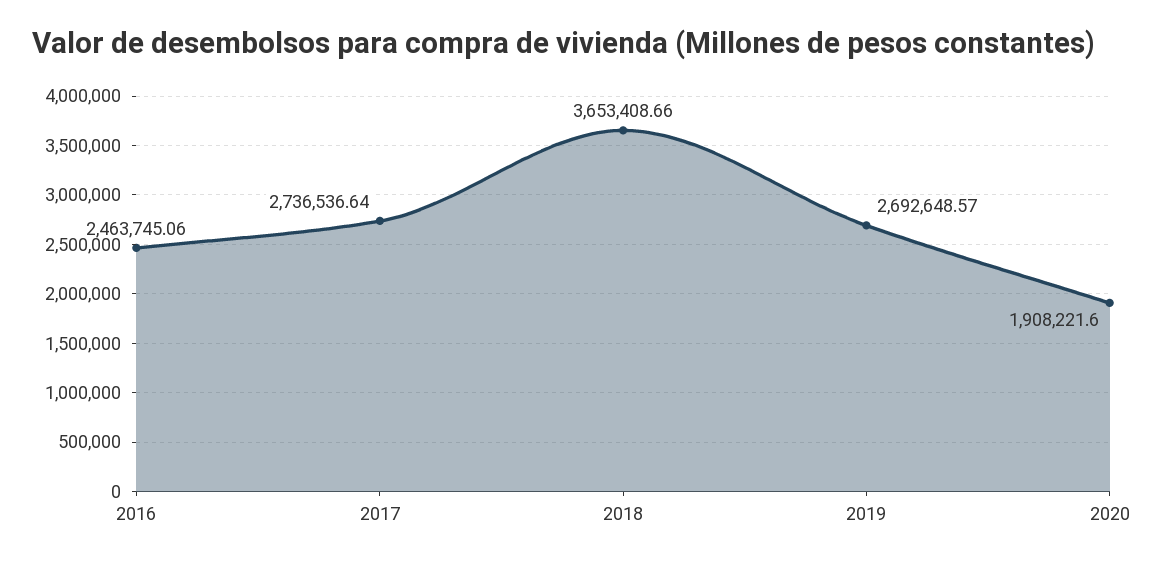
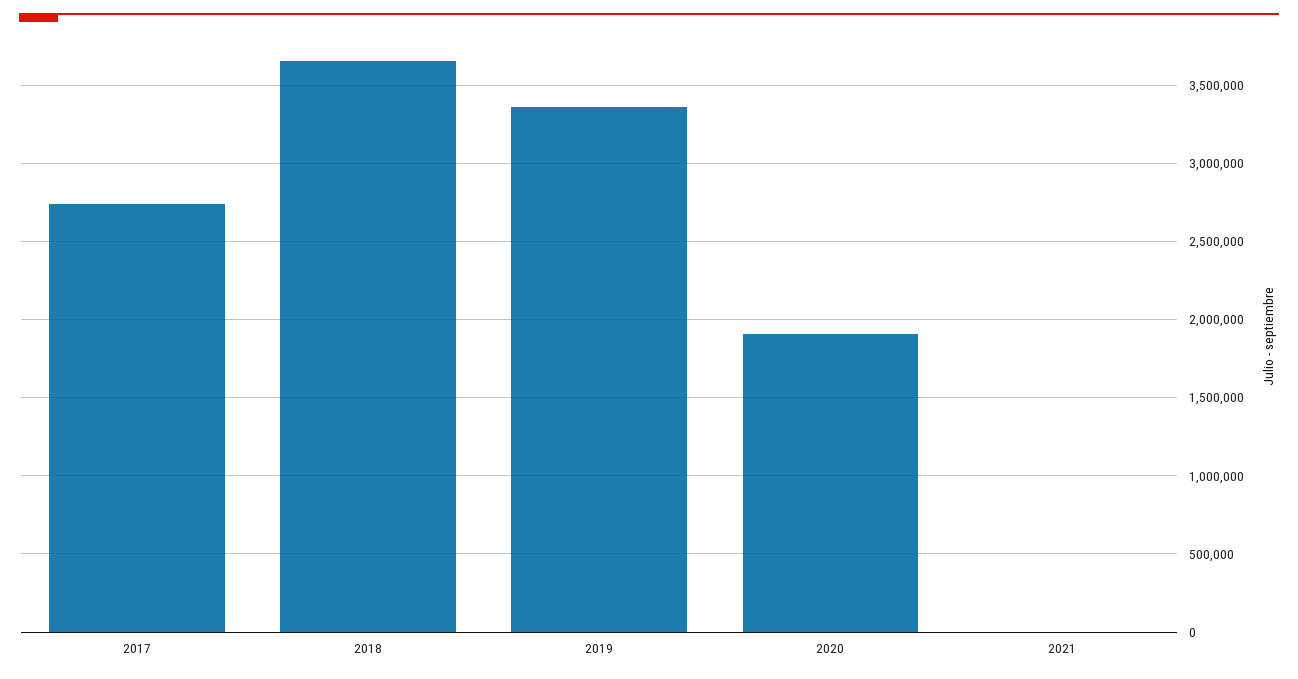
2016: 2463745.06 -> none
2019: 2692648.57 -> 3350000
2021: none -> 0

